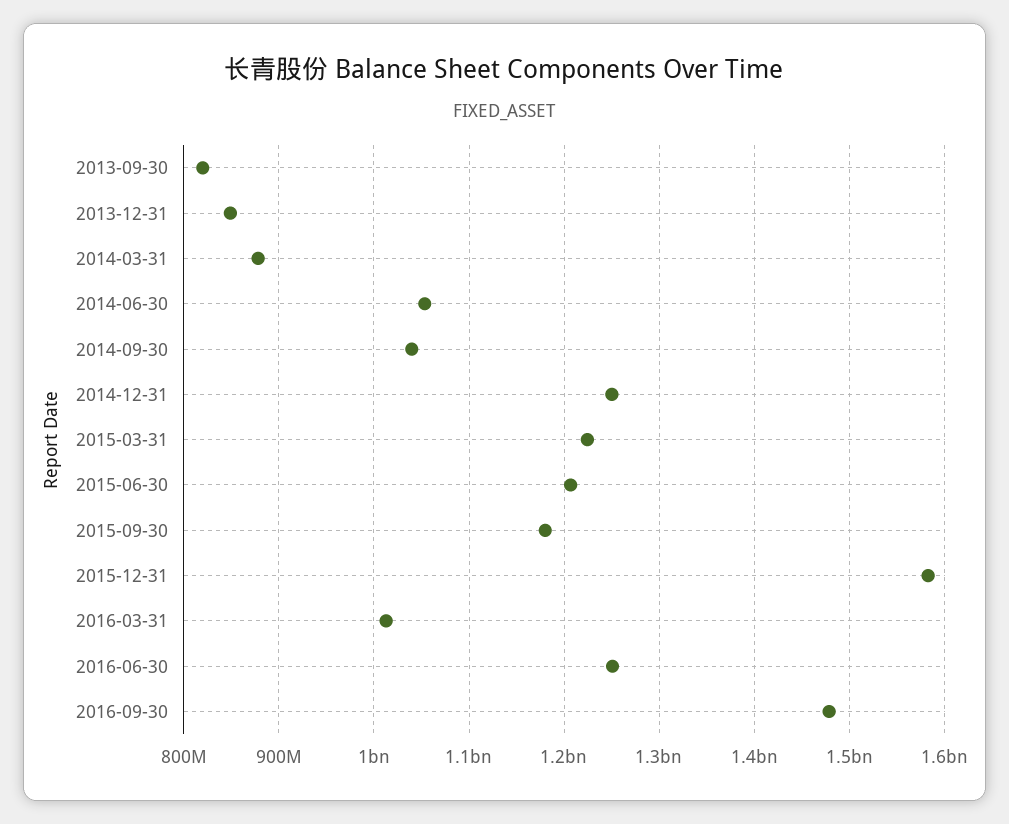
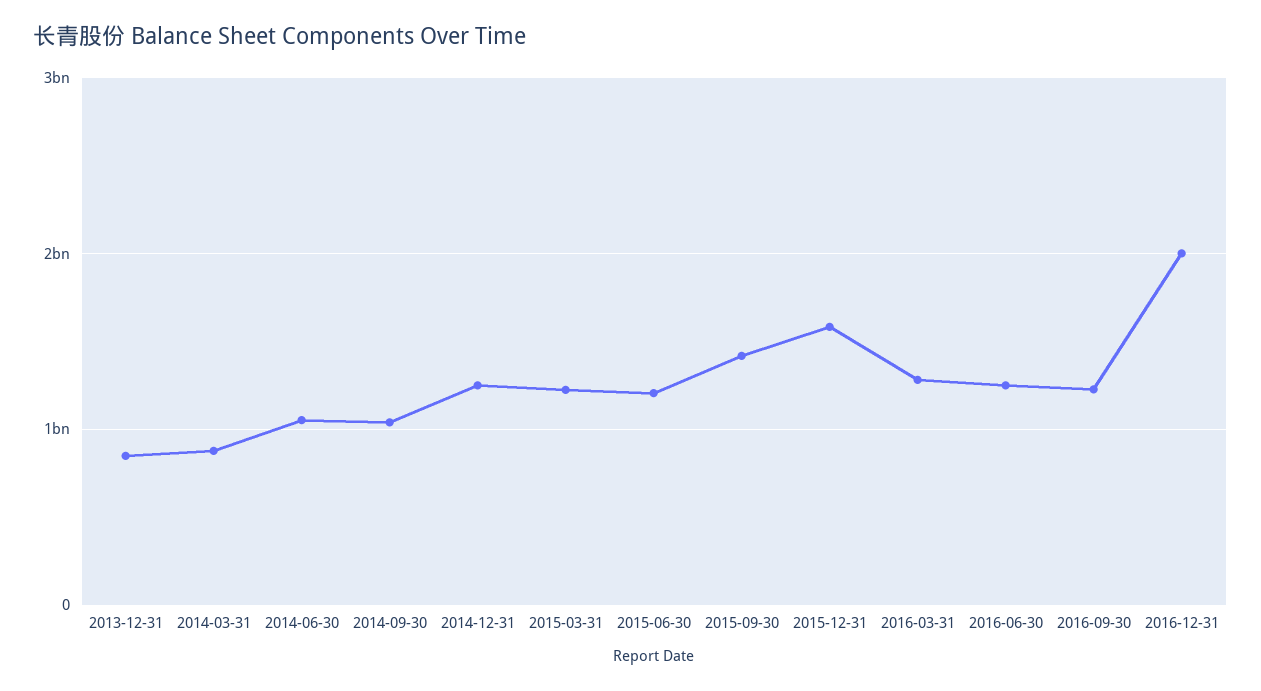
2013-09-30: 820000000 -> none
2015-09-30: 1180000000 -> 1400000000
2016-03-31: 1010000000 -> 1300000000
2016-09-30: 1480000000 -> 1200000000
2016-12-31: none -> 2000000000

